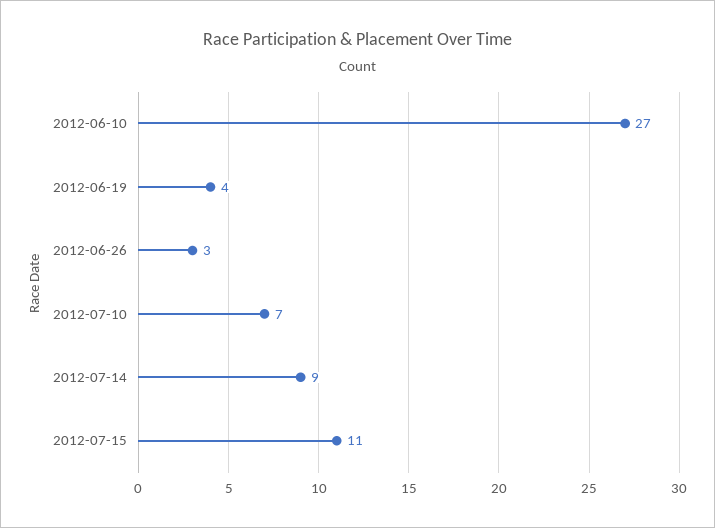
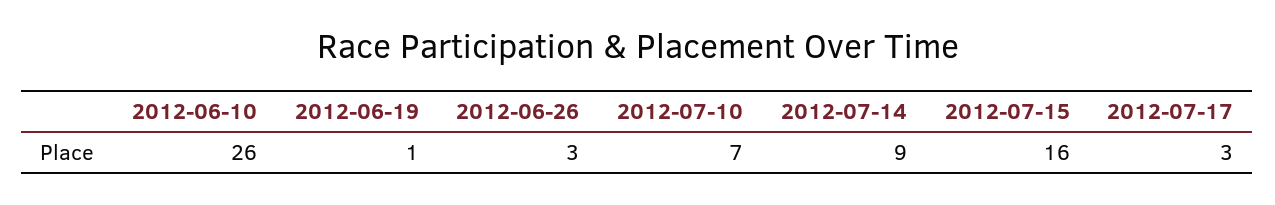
2012-06-10: 27 -> 26
2012-06-19: 4 -> 1
2012-07-15: 11 -> 16
2012-07-17: none -> 3

